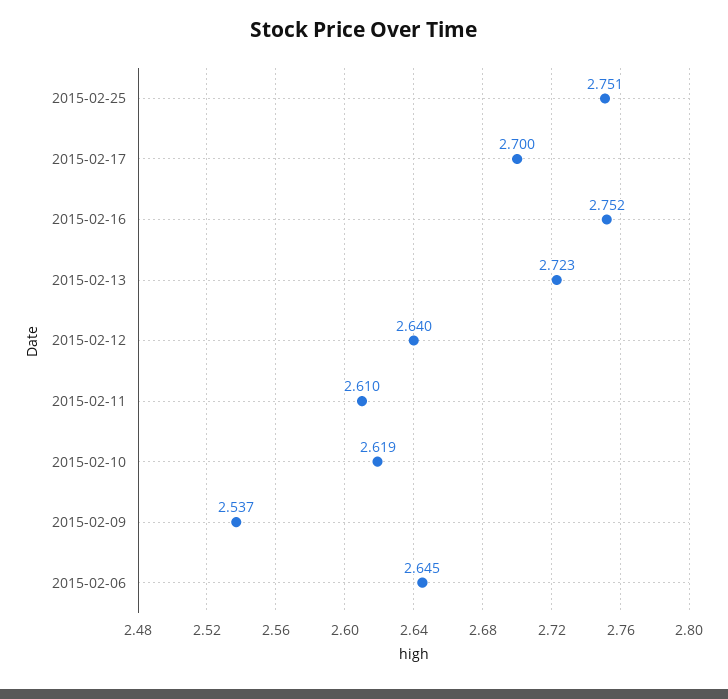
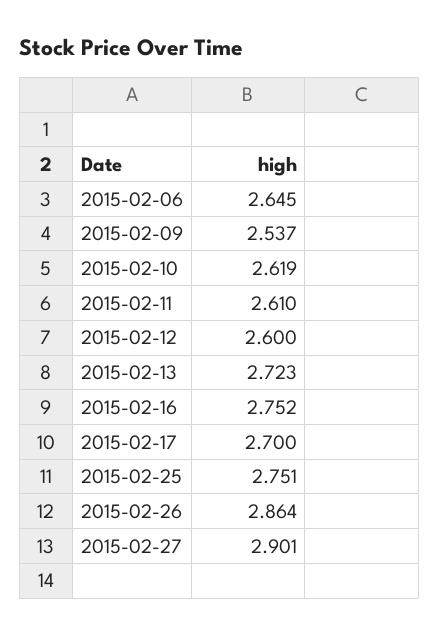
2015-02-12: 2.64 -> 2.6
2015-02-26: none -> 2.864
2015-02-27: none -> 2.901

